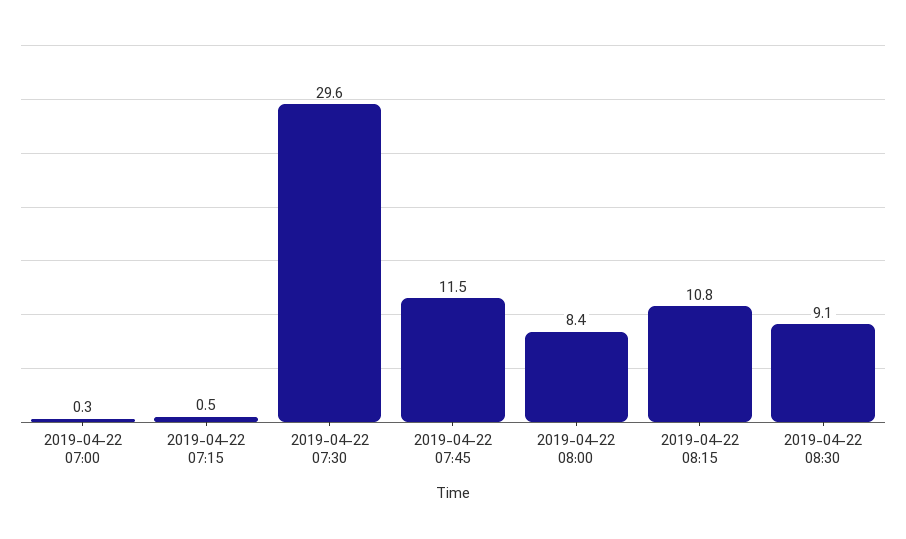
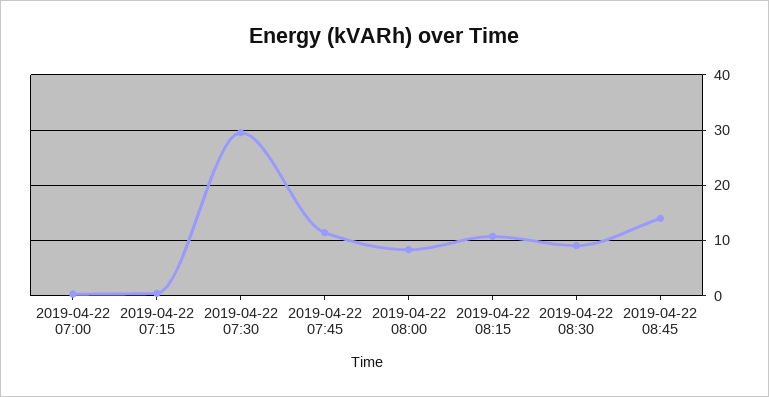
2019-04-22 08:45: none -> 14

